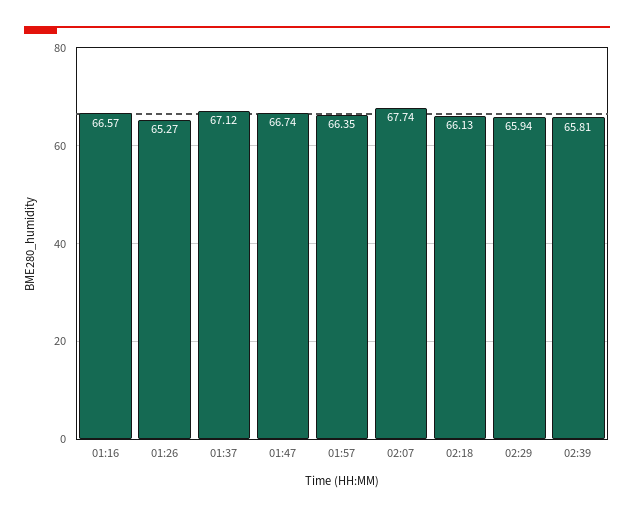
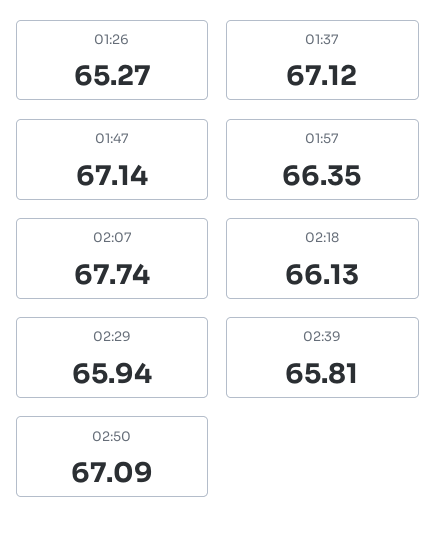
01:16: 66.57 -> none
01:47: 66.74 -> 67.14
02:50: none -> 67.09

